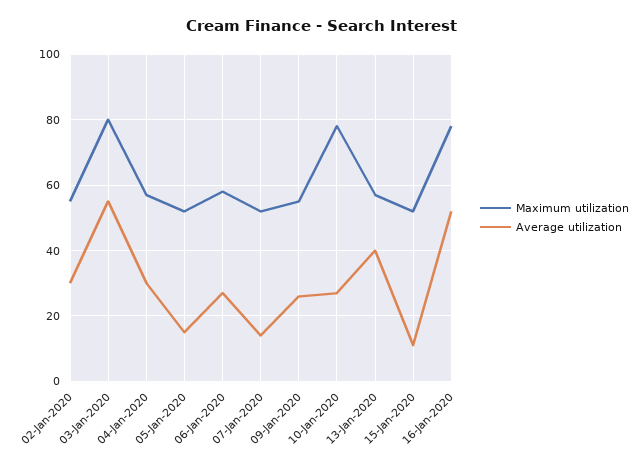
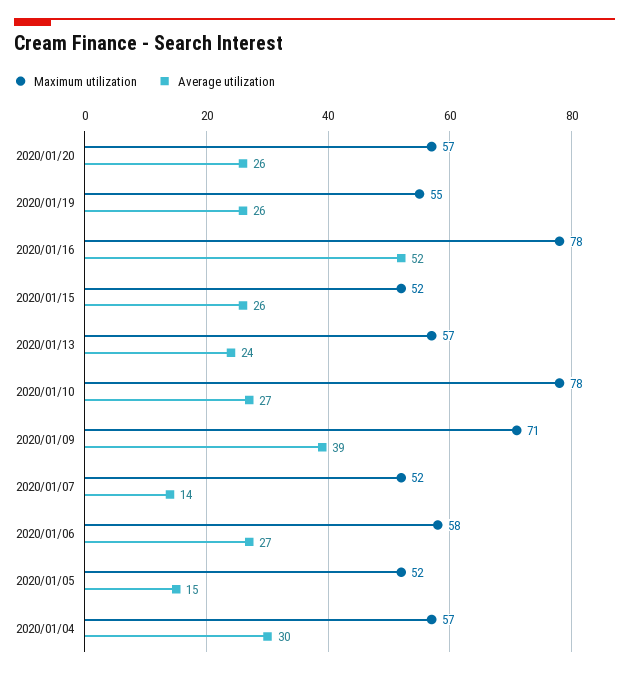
Maximum utilization, 02-Jan-2020: 55 -> none
Average utilization, 02-Jan-2020: 30 -> none
Maximum utilization, 03-Jan-2020: 80 -> none
Average utilization, 03-Jan-2020: 55 -> none
Maximum utilization, 09-Jan-2020: 55 -> 71
Average utilization, 09-Jan-2020: 25 -> 39
Average utilization, 13-Jan-2020: 40 -> 24
Average utilization, 15-Jan-2020: 10 -> 26
Maximum utilization, 2020/01/20: none -> 57
Average utilization, 2020/01/20: none -> 26
Maximum utilization, 2020/01/19: none -> 55
Average utilization, 2020/01/19: none -> 26

